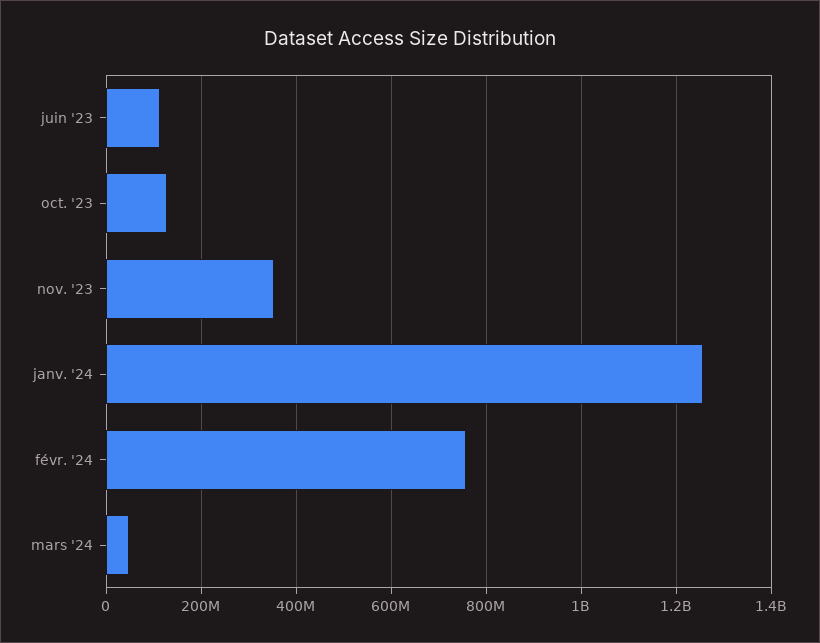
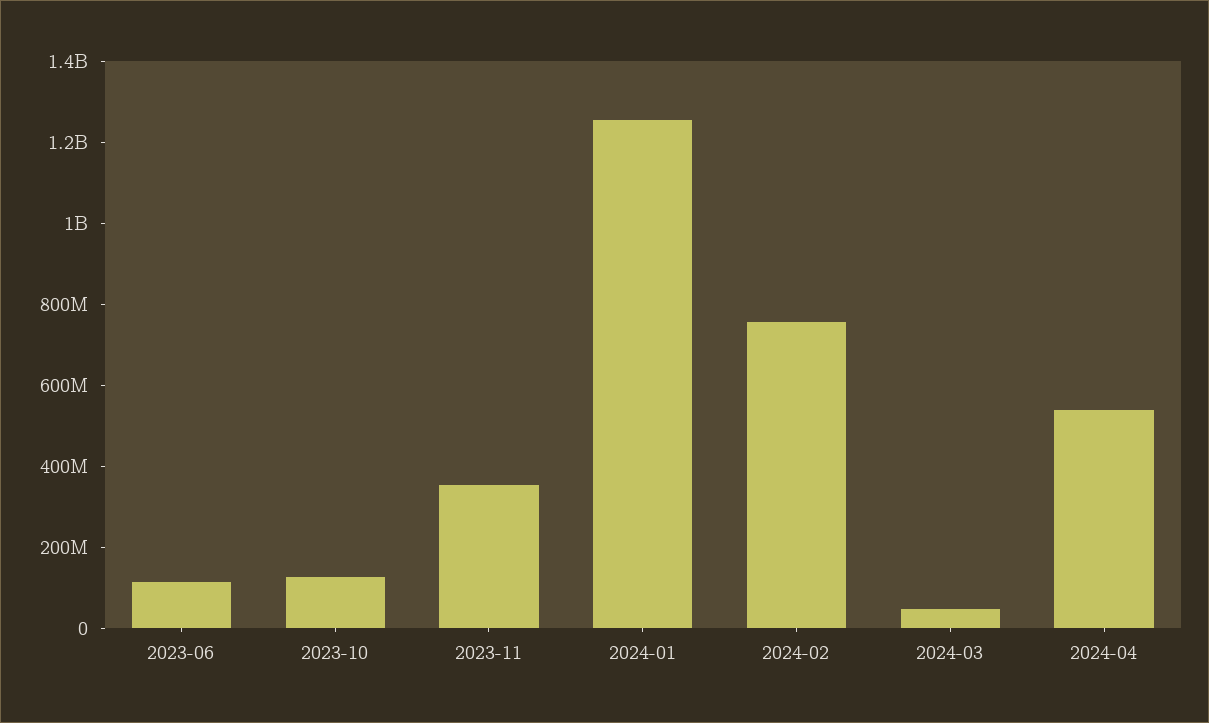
2024-04: none -> 550000000

